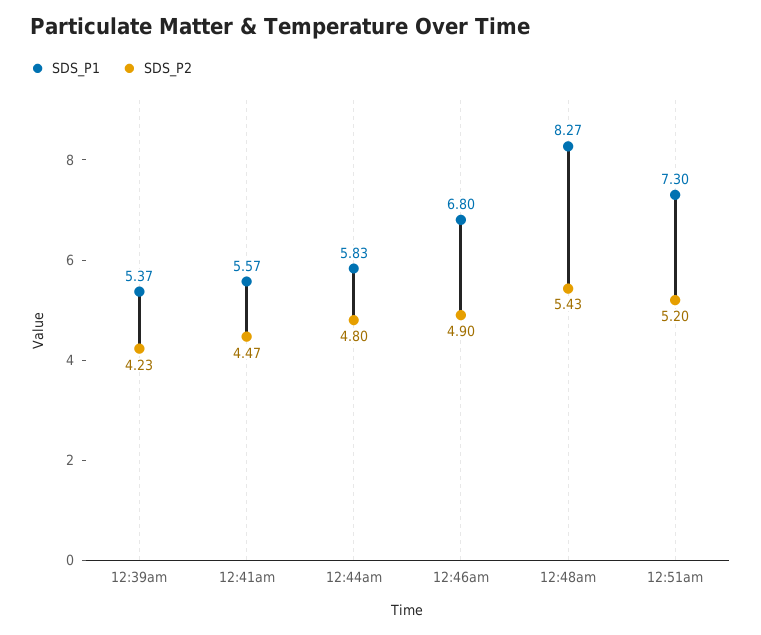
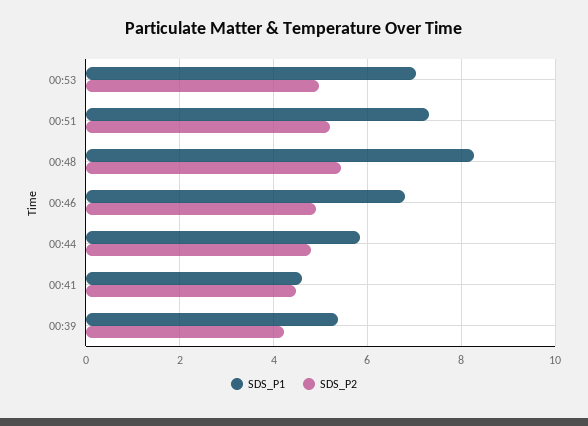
SDS_P1, 12:41am: 5.57 -> 4.6
SDS_P1, 00:53: none -> 7
SDS_P2, 00:53: none -> 5

